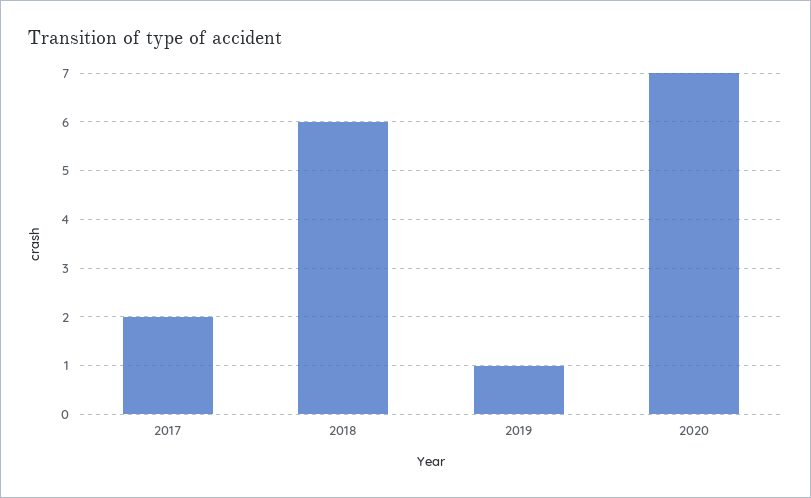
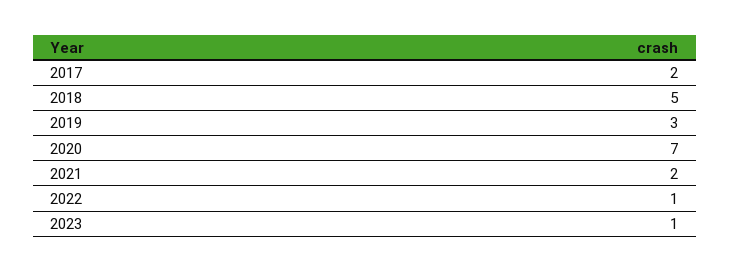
2018: 6 -> 5
2019: 1 -> 3
2021: none -> 2
2022: none -> 1
2023: none -> 1

